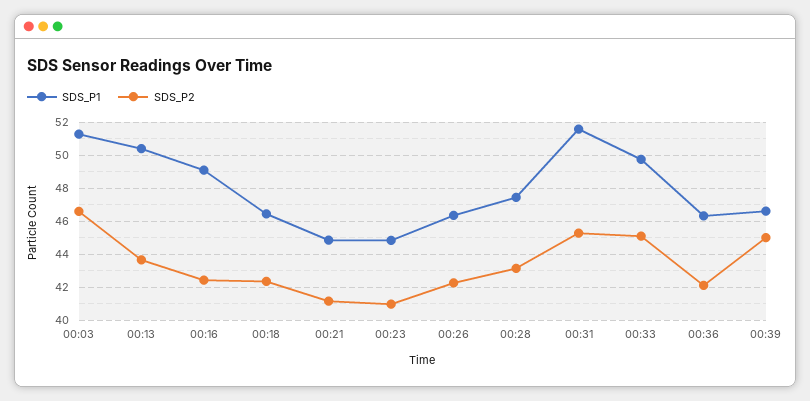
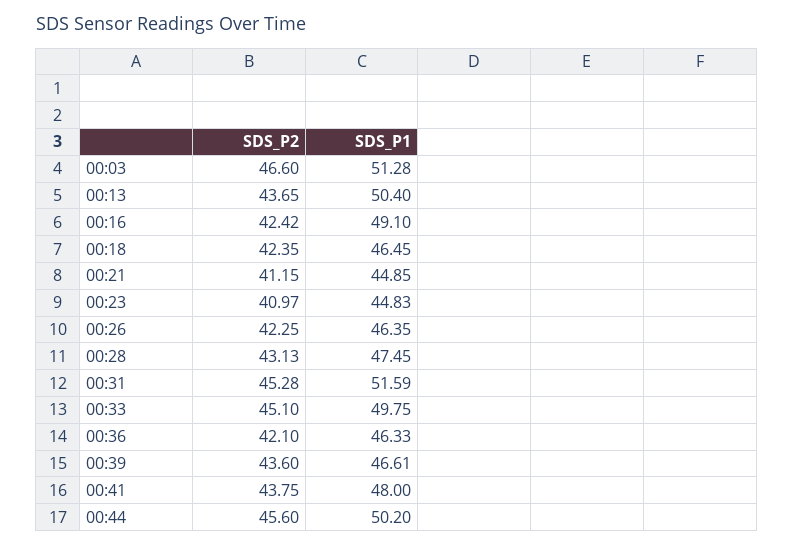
SDS_P2, 00:39: 45 -> 43.6
SDS_P2, 00:41: none -> 43.75
SDS_P1, 00:41: none -> 48
SDS_P2, 00:44: none -> 45.6
SDS_P1, 00:44: none -> 50.2

